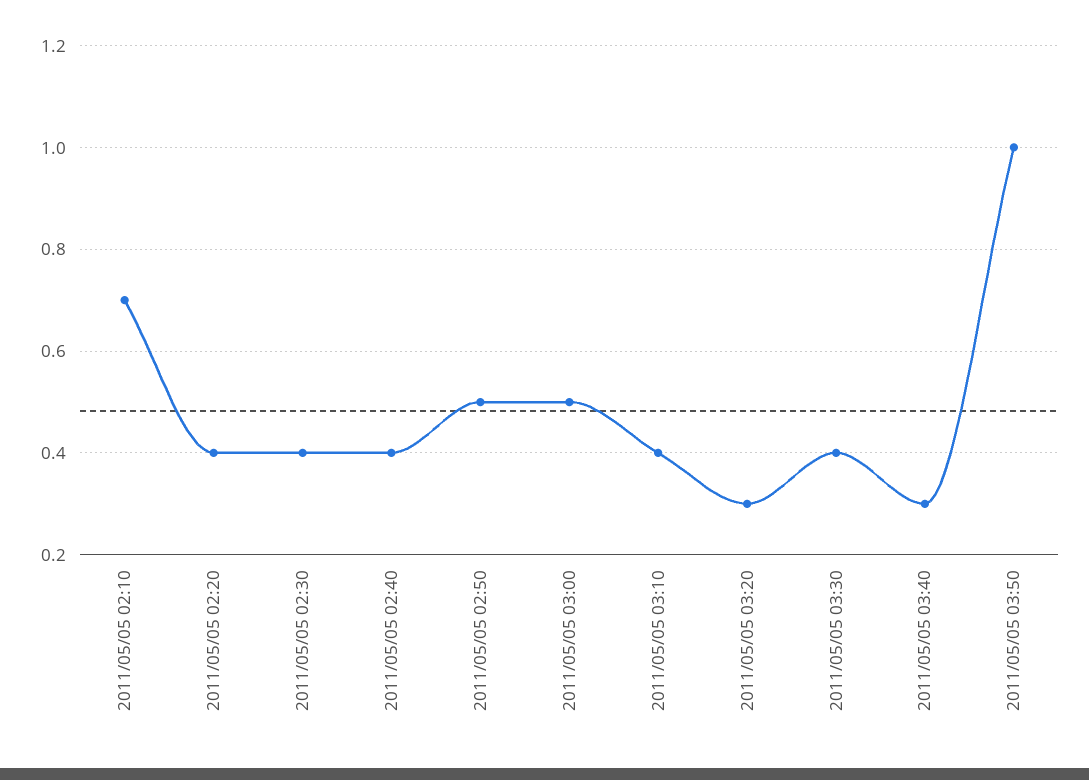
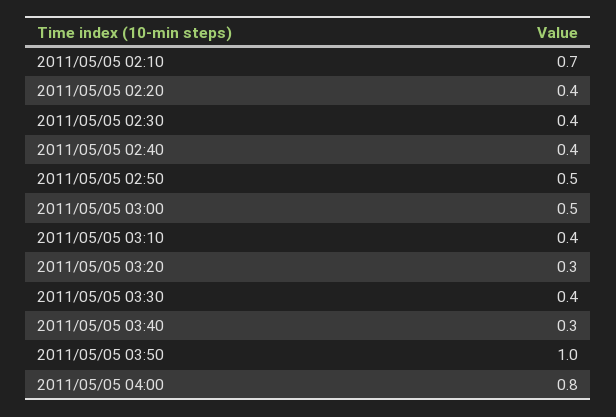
2011/05/05 04:00: none -> 0.8

